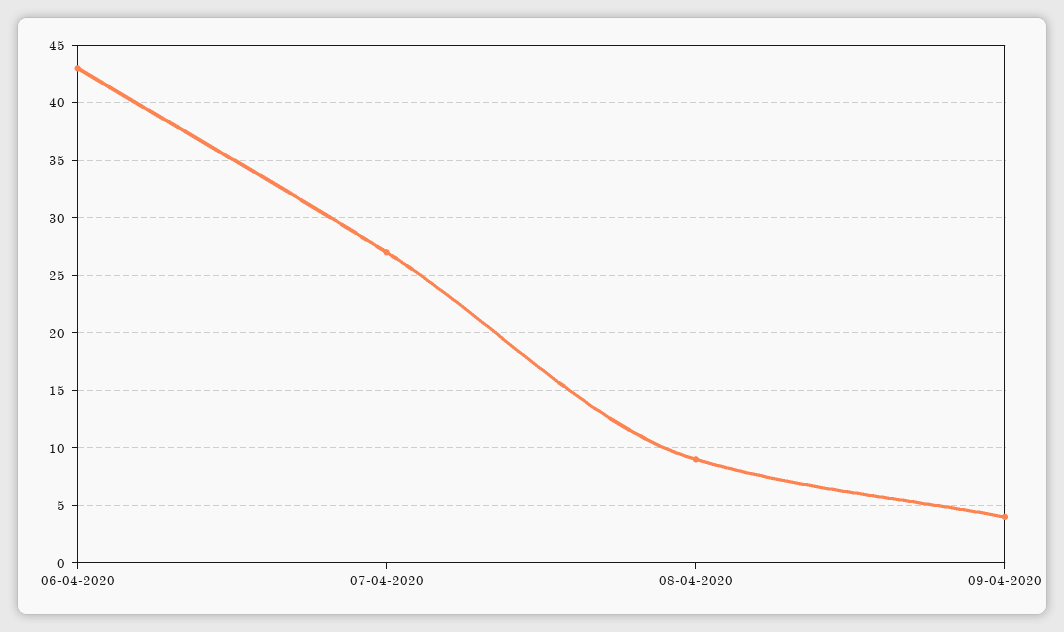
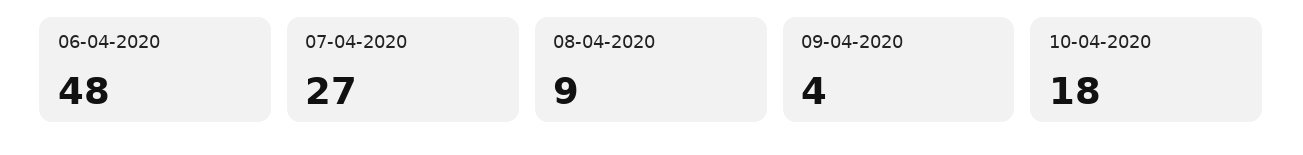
06-04-2020: 43 -> 48
10-04-2020: none -> 18

